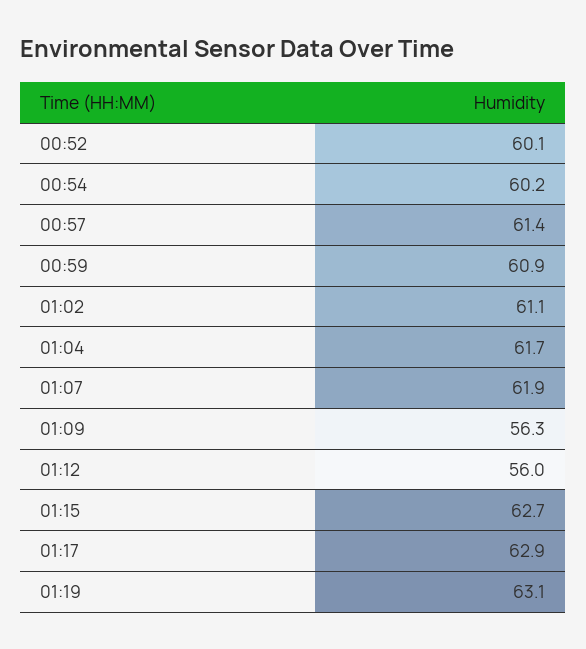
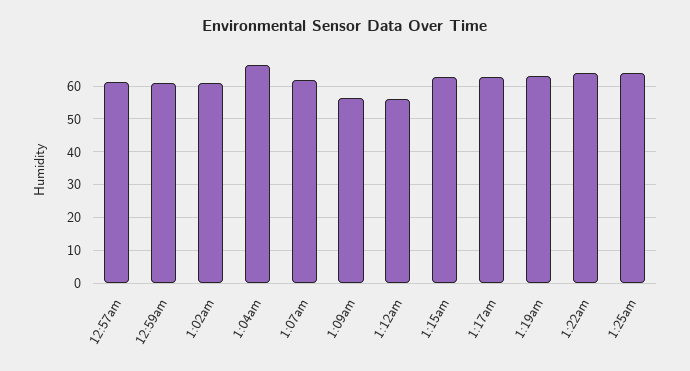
00:52: 60.1 -> none
00:54: 60.2 -> none
01:04: 61.7 -> 66
1:22am: none -> 64
1:25am: none -> 64

